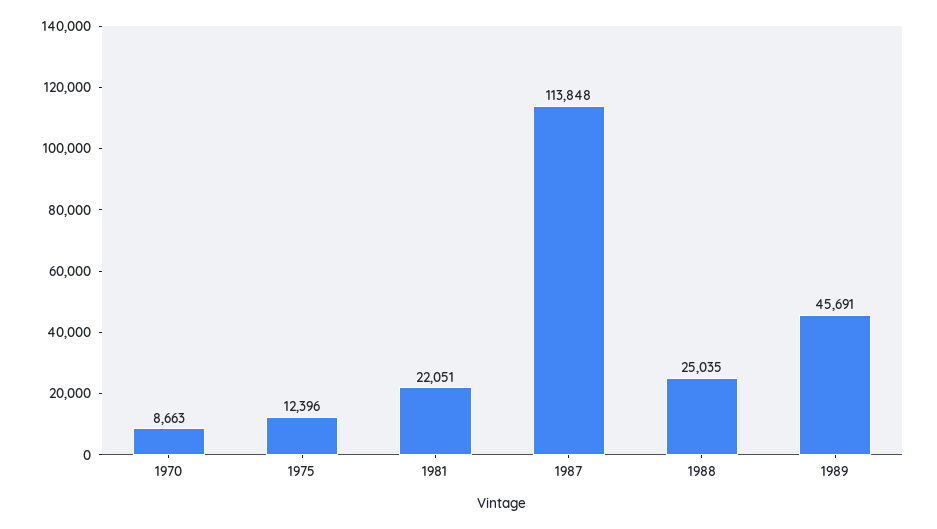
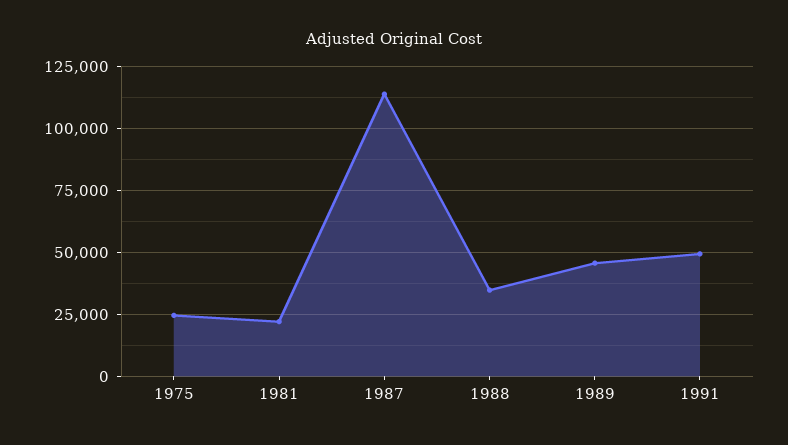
1970: 8663 -> none
1975: 12396 -> 25000
1988: 25035 -> 35000
1991: none -> 50000

